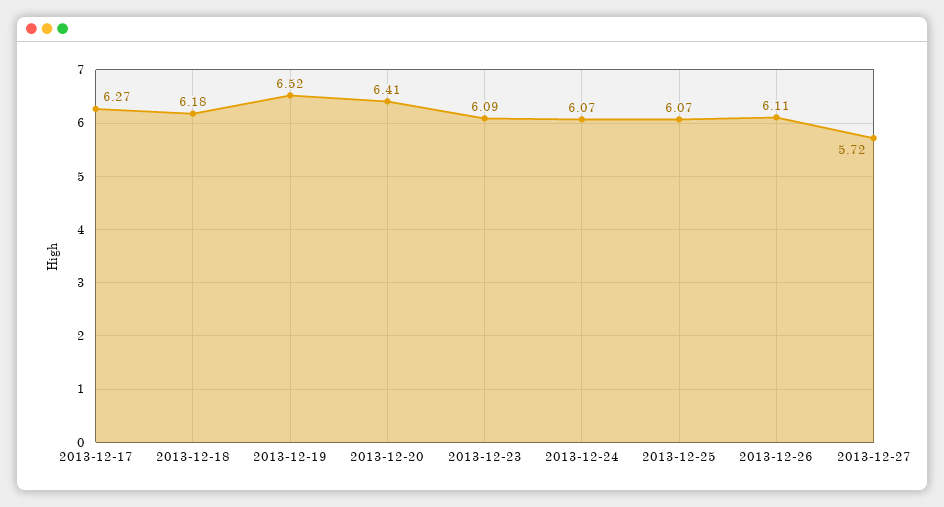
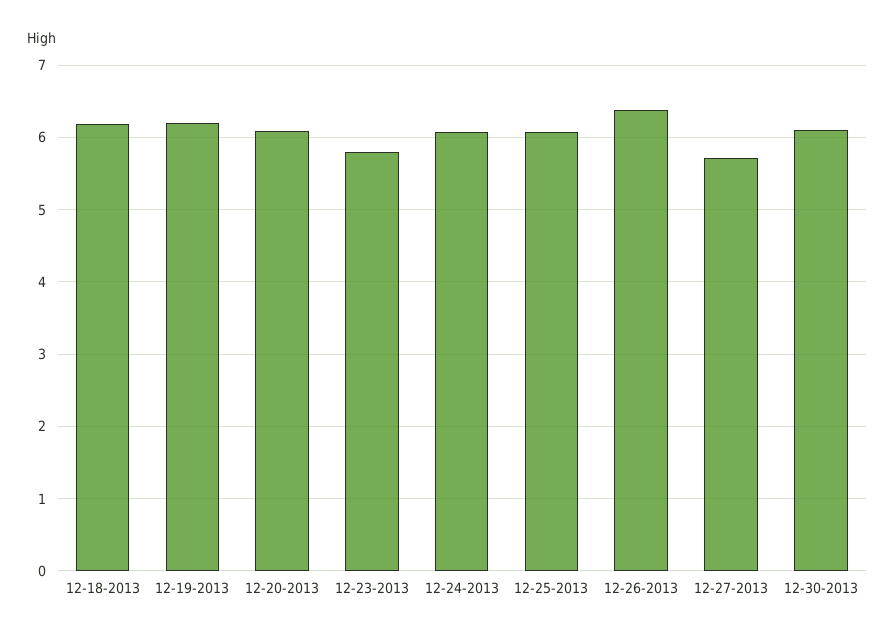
2013-12-17: 6.27 -> none
2013-12-19: 6.52 -> 6.2
2013-12-20: 6.41 -> 6.1
2013-12-23: 6.09 -> 5.8
2013-12-26: 6.11 -> 6.4
12-30-2013: none -> 6.1

